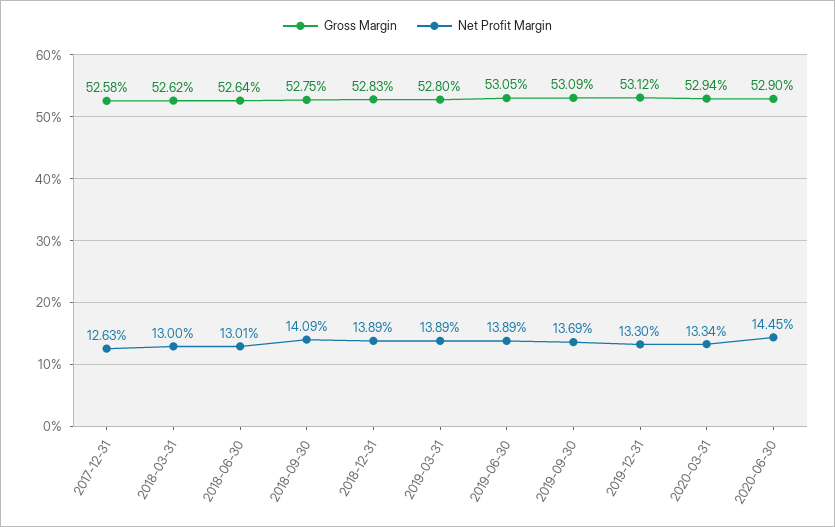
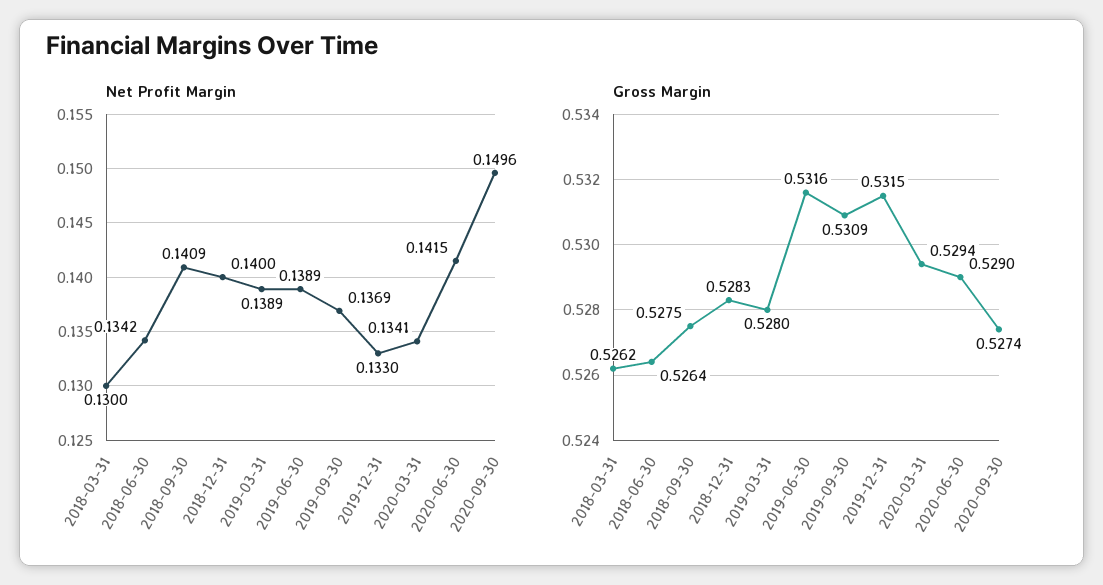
Gross Margin, 2017-12-31: 0.5258 -> none
Net Profit Margin, 2017-12-31: 0.1263 -> none
Net Profit Margin, 2018-06-30: 0.1301 -> 0.1342
Net Profit Margin, 2018-12-31: 0.1389 -> 0.14
Gross Margin, 2019-06-30: 0.5305 -> 0.5316
Gross Margin, 2019-12-31: 0.5312 -> 0.5315
Net Profit Margin, 2020-03-31: 0.1334 -> 0.1341
Net Profit Margin, 2020-06-30: 0.1445 -> 0.1415
Net Profit Margin, 2020-09-30: none -> 0.1496
Gross Margin, 2020-09-30: none -> 0.5274

